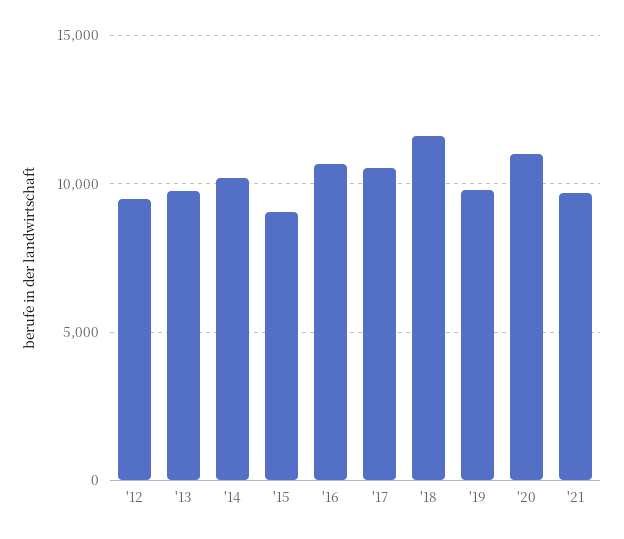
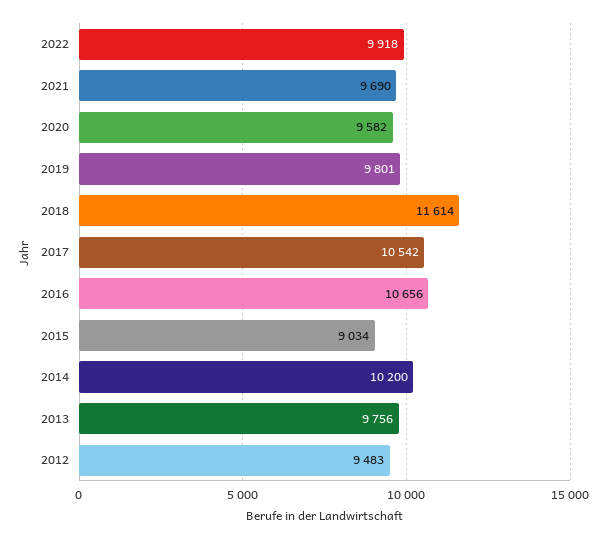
'20: 11000 -> 9582
2022: none -> 9918

